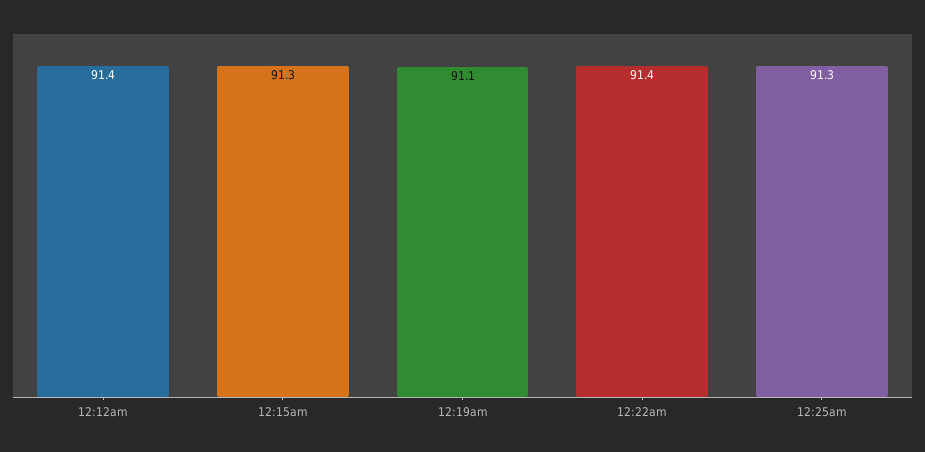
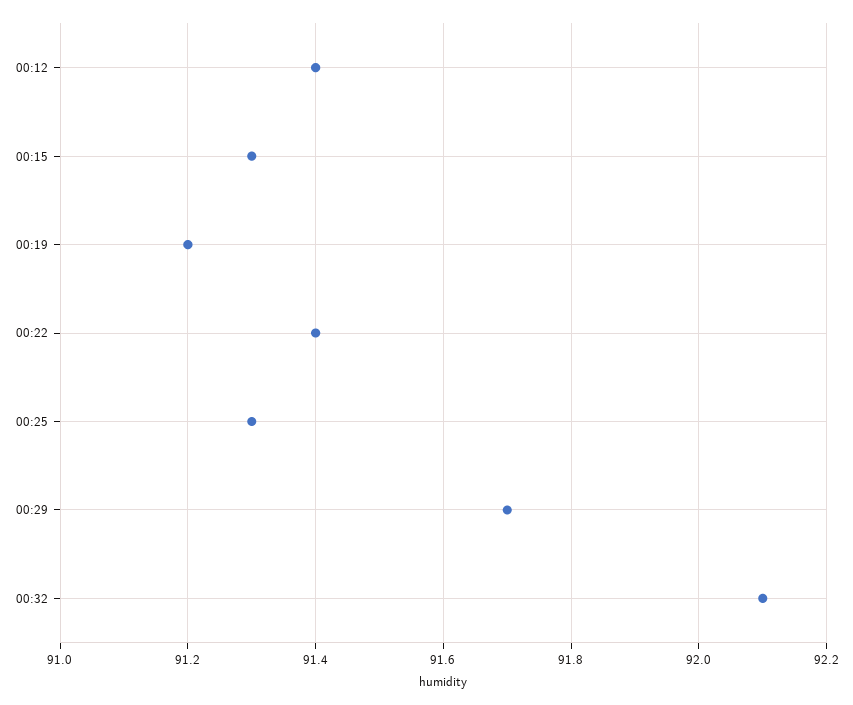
12:19am: 91.1 -> 91.2
00:29: none -> 91.7
00:32: none -> 92.1

